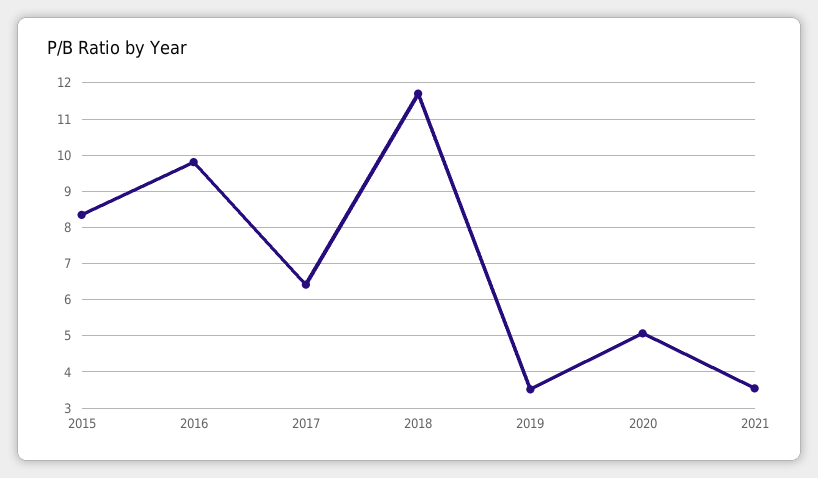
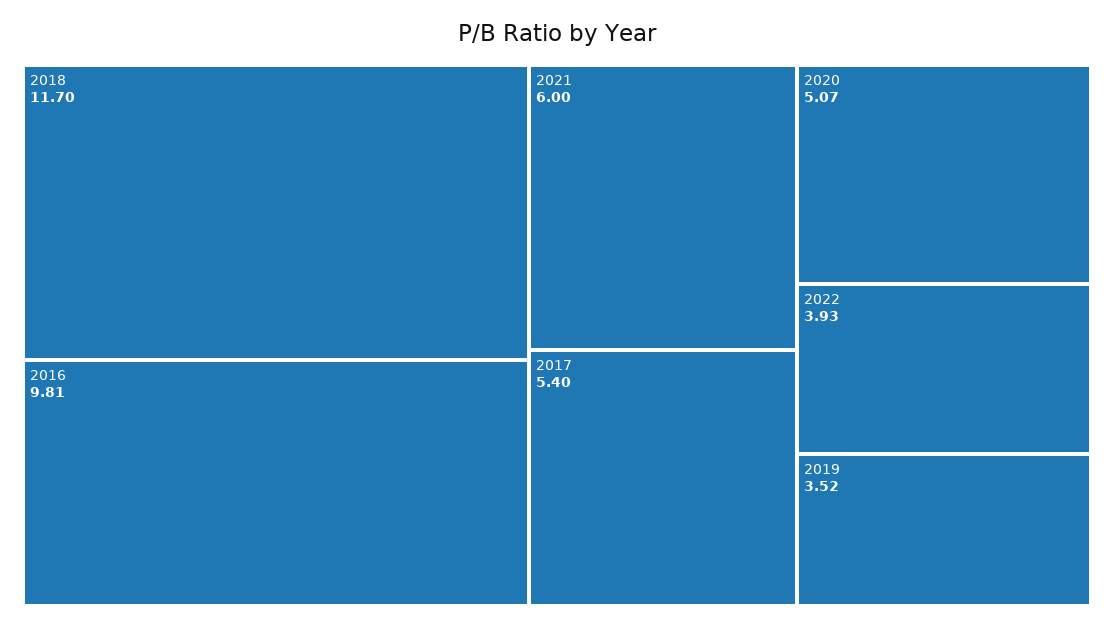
2015: 8.4 -> none
2017: 6.4 -> 5.4
2021: 3.6 -> 6
2022: none -> 3.93

